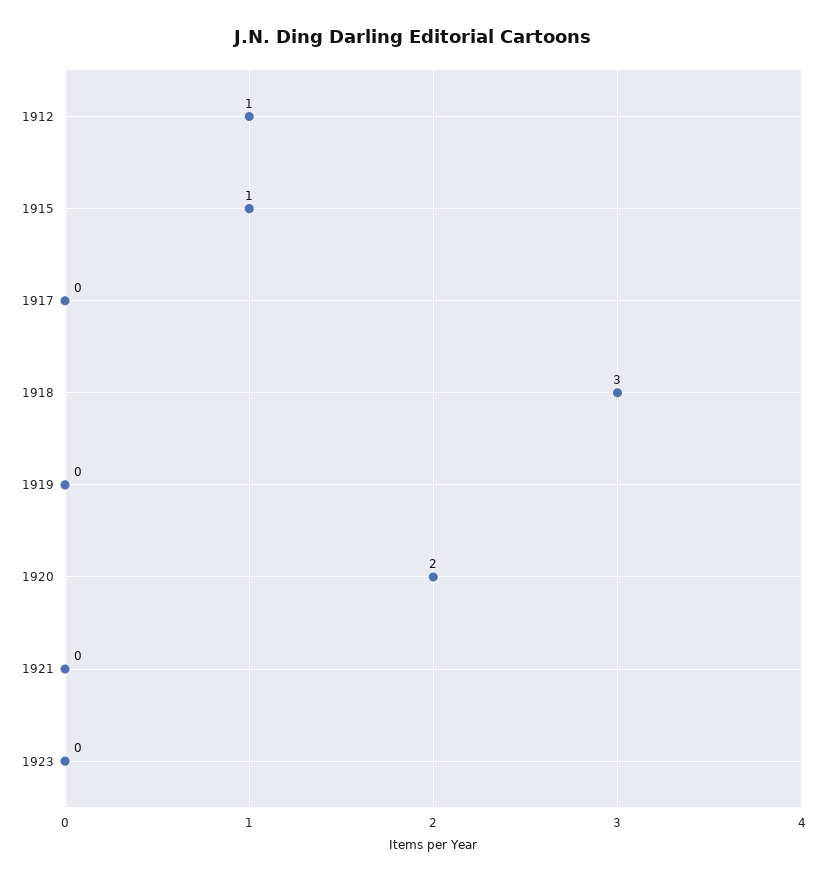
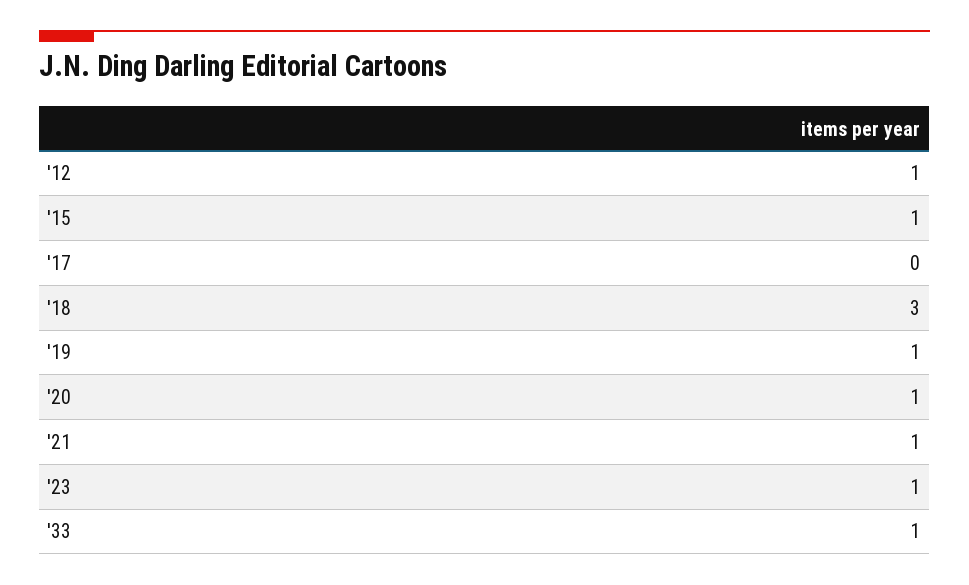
1919: 0 -> 1
1920: 2 -> 1
1921: 0 -> 1
1923: 0 -> 1
'33: none -> 1

